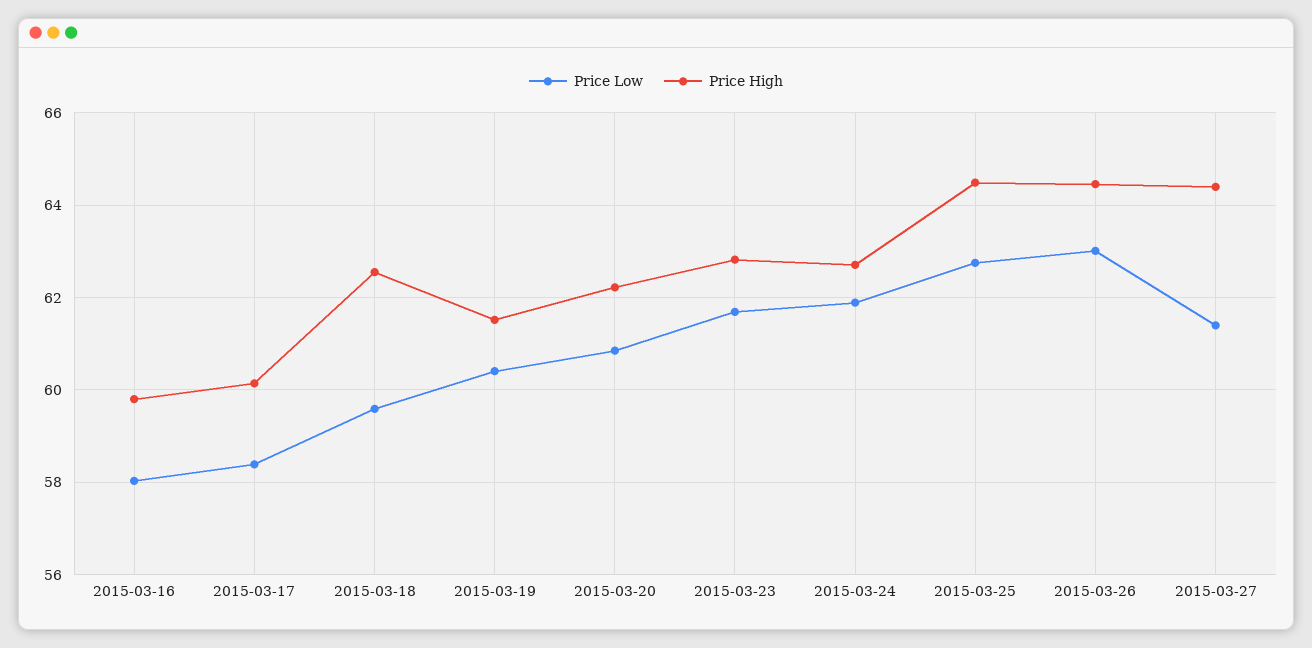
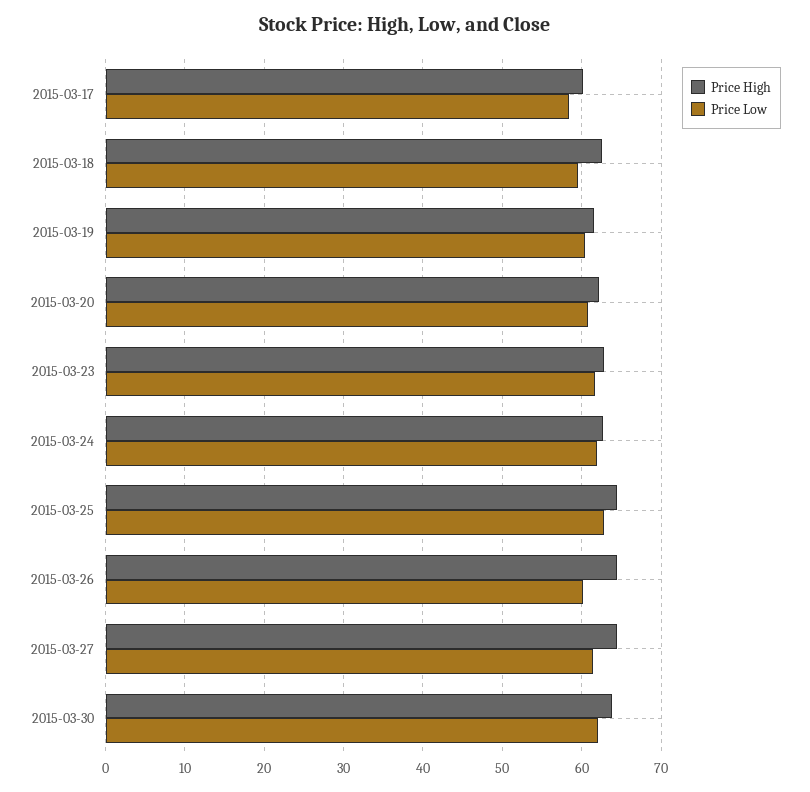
Price Low, 2015-03-16: 58 -> none
Price High, 2015-03-16: 59.8 -> none
Price Low, 2015-03-26: 63 -> 60
Price High, 2015-03-30: none -> 64
Price Low, 2015-03-30: none -> 62

